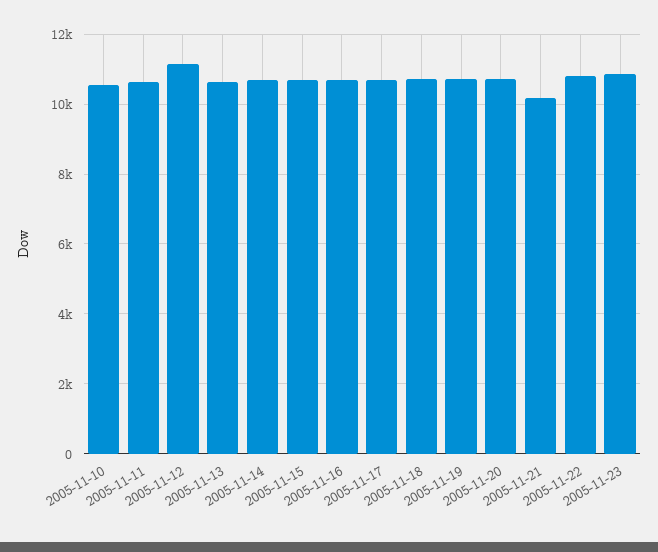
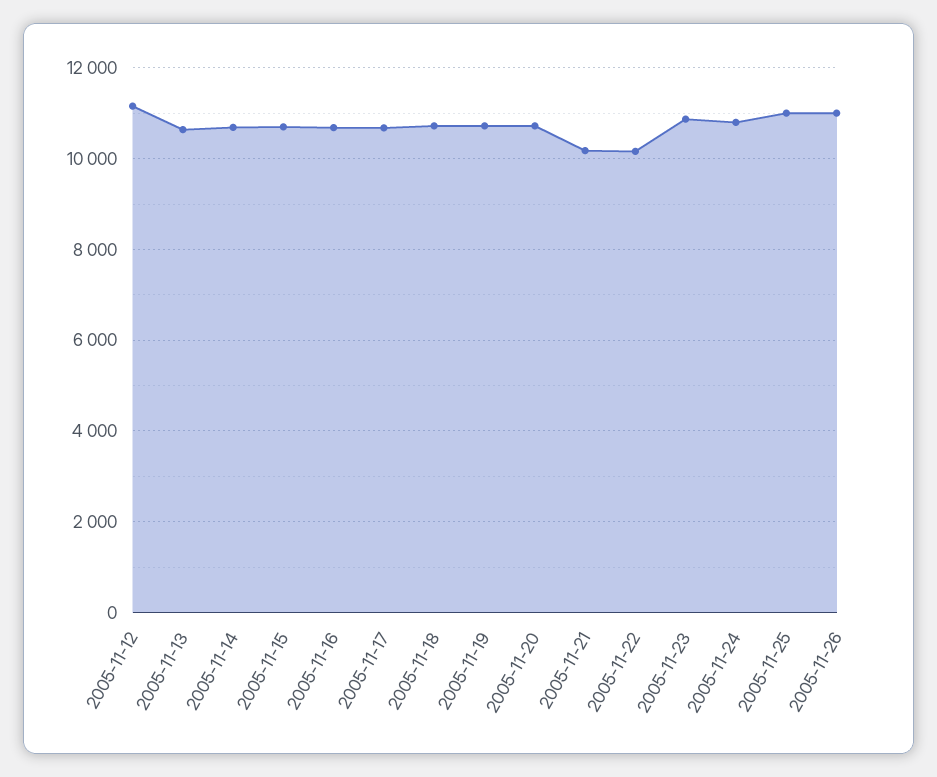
2005-11-10: 10600 -> none
2005-11-11: 10600 -> none
2005-11-22: 10800 -> 10200
2005-11-24: none -> 10800
2005-11-25: none -> 11000
2005-11-26: none -> 11000

